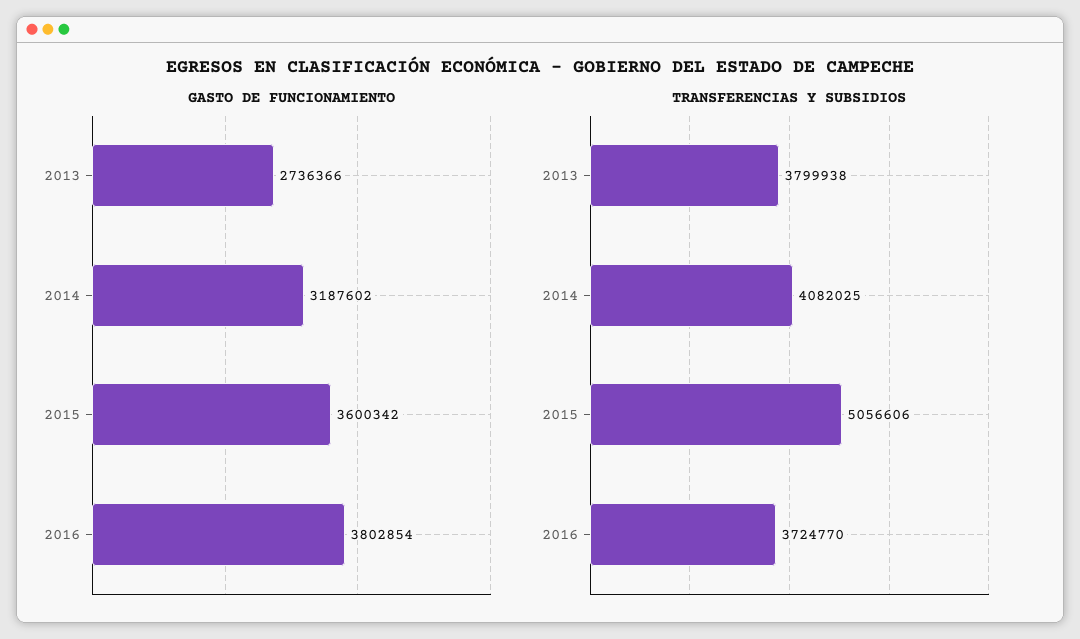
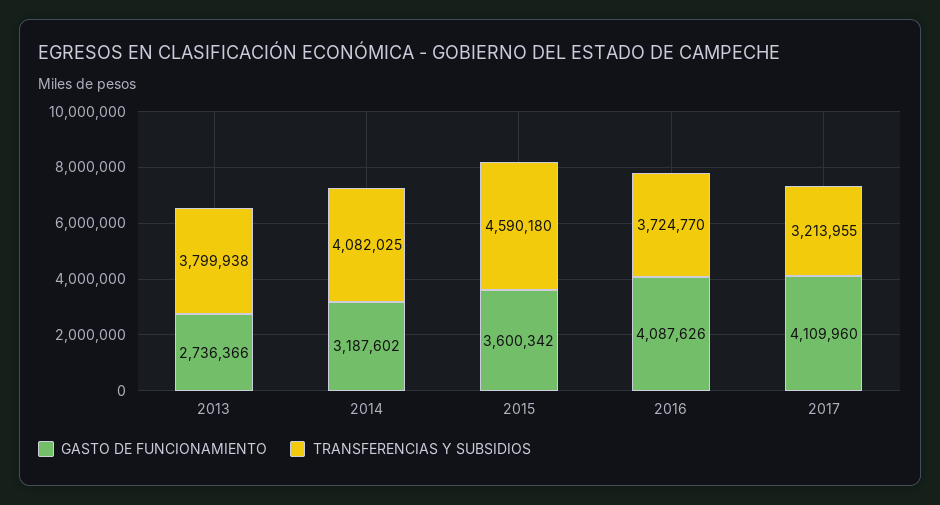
GASTO DE FUNCIONAMIENTO, 2016: 3802854 -> 4087626
TRANSFERENCIAS Y SUBSIDIOS, 2015: 5056606 -> 4590180
GASTO DE FUNCIONAMIENTO, 2017: none -> 4109960
TRANSFERENCIAS Y SUBSIDIOS, 2017: none -> 3213955

